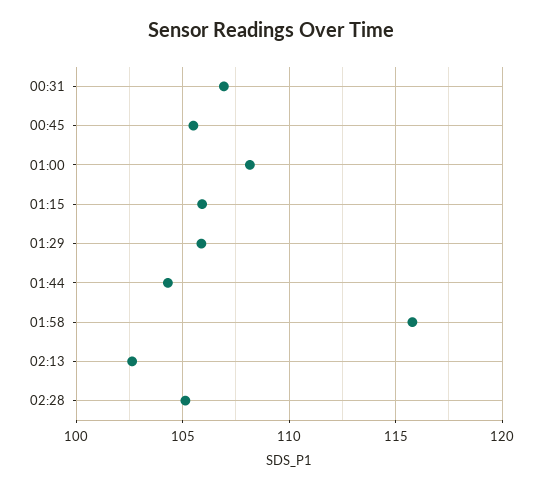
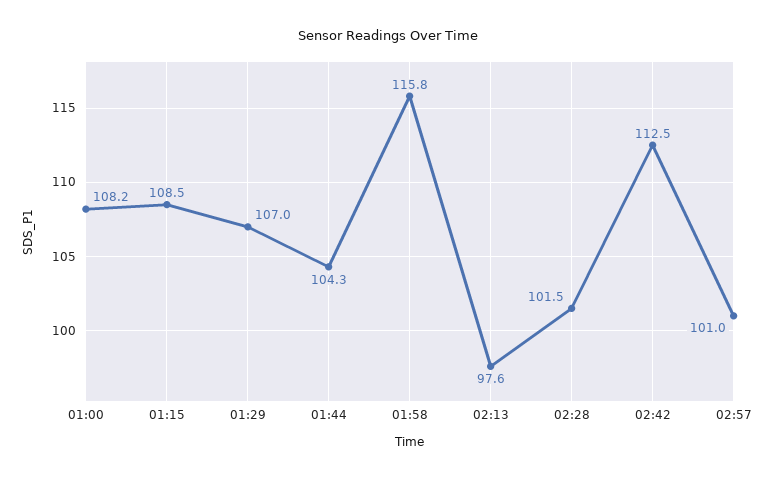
00:31: 107 -> none
00:45: 105.5 -> none
01:15: 106 -> 108.5
01:29: 106 -> 107
02:13: 102.5 -> 97.6
02:28: 105 -> 101.5
02:42: none -> 112.5
02:57: none -> 101

